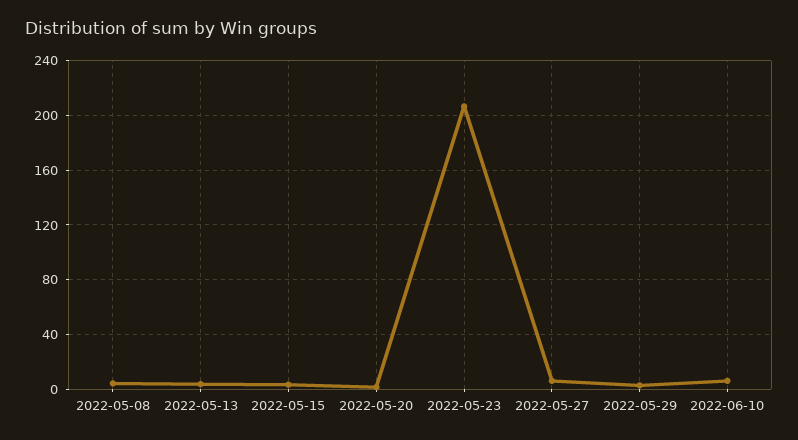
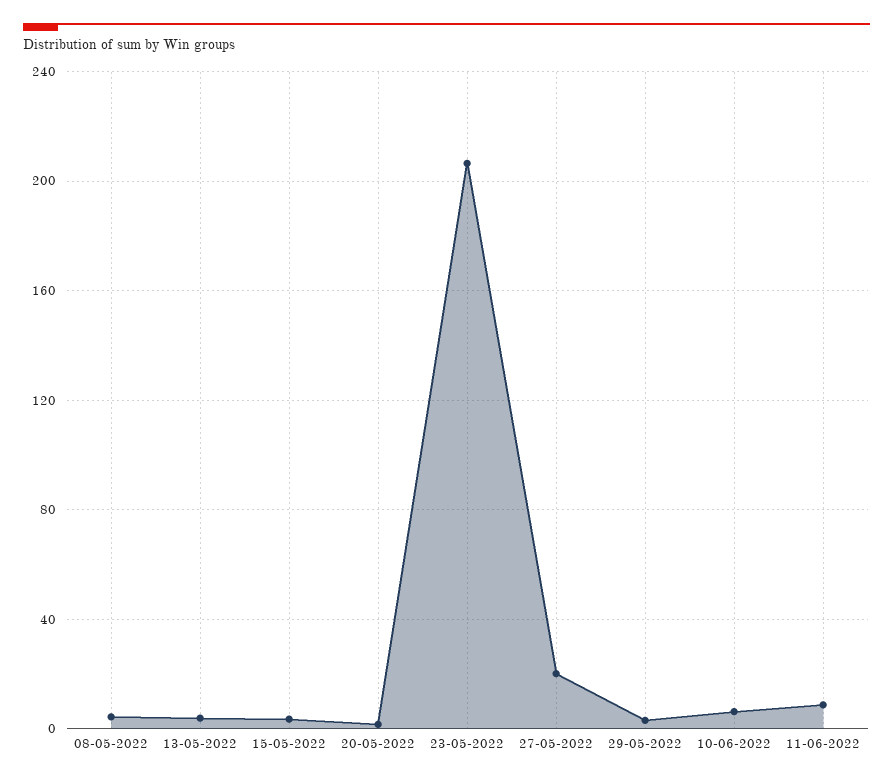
2022-05-27: 5 -> 20
11-06-2022: none -> 10

